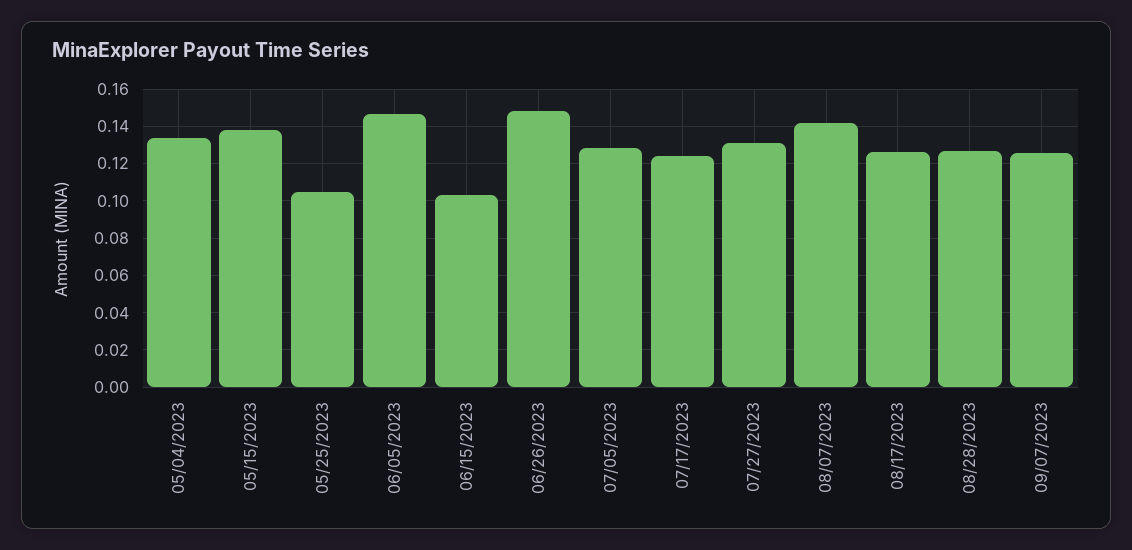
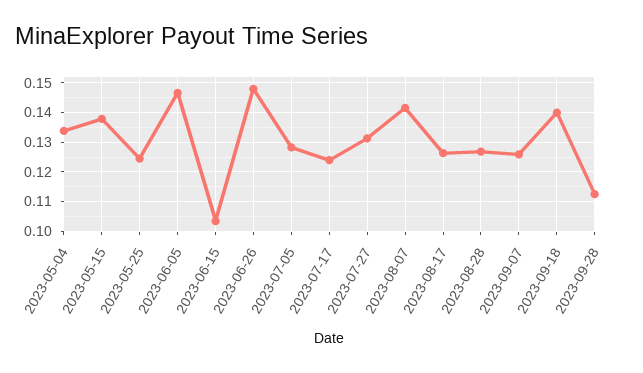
05/25/2023: 0.105 -> 0.125
2023-09-18: none -> 0.14
2023-09-28: none -> 0.1125

